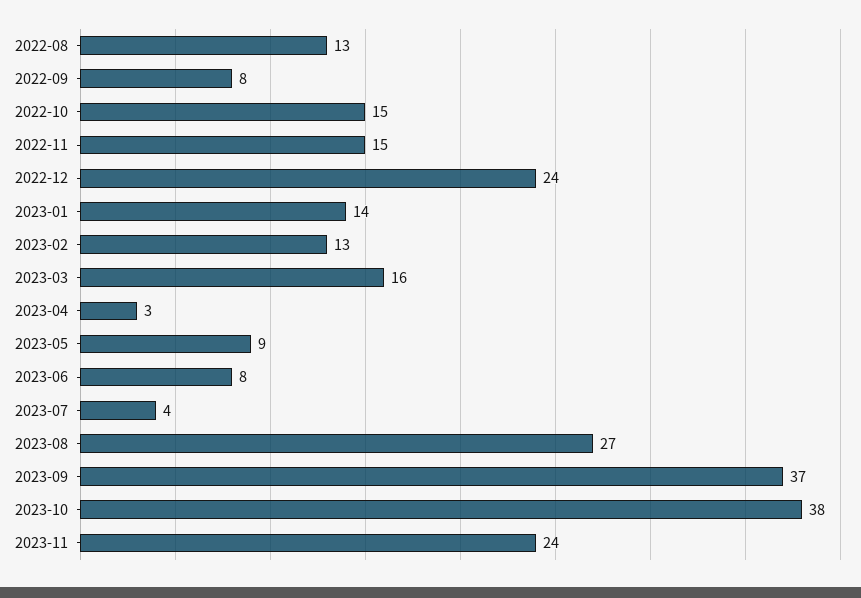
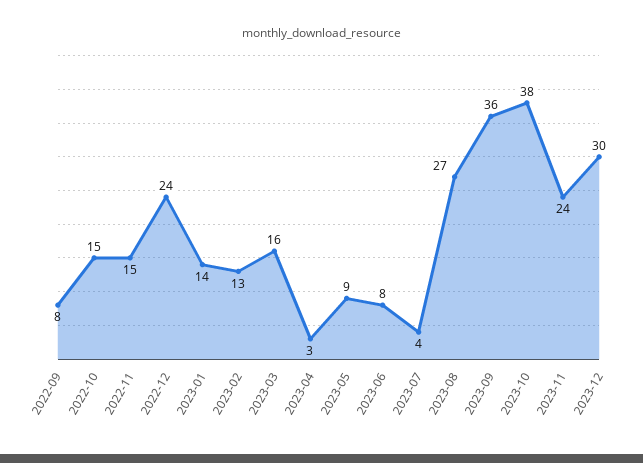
2022-08: 13 -> none
2023-09: 37 -> 36
2023-12: none -> 30

